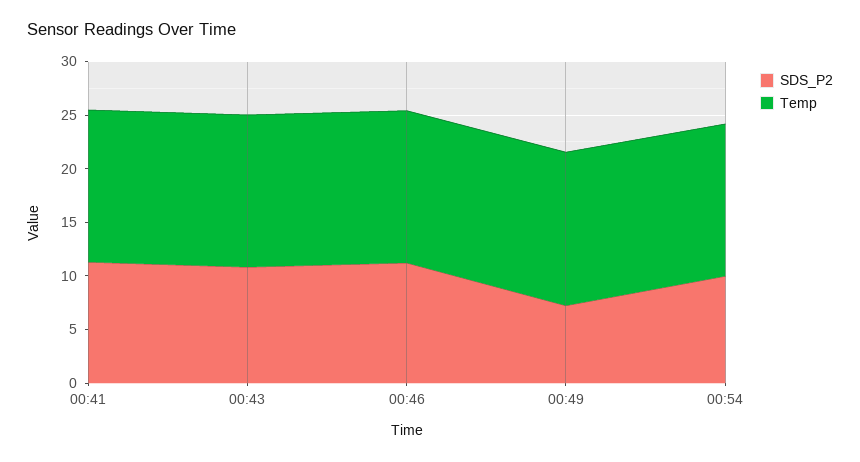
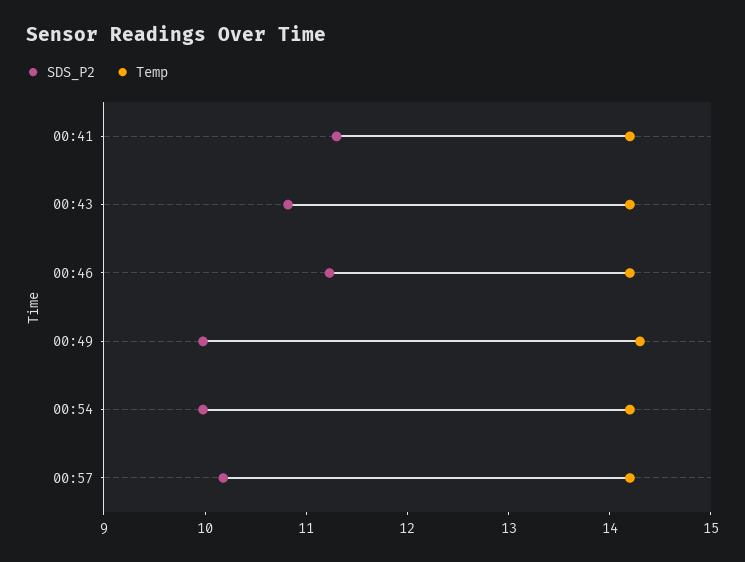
SDS_P2, 00:49: 7 -> 10
SDS_P2, 00:57: none -> 10.2
Temp, 00:57: none -> 14.2

